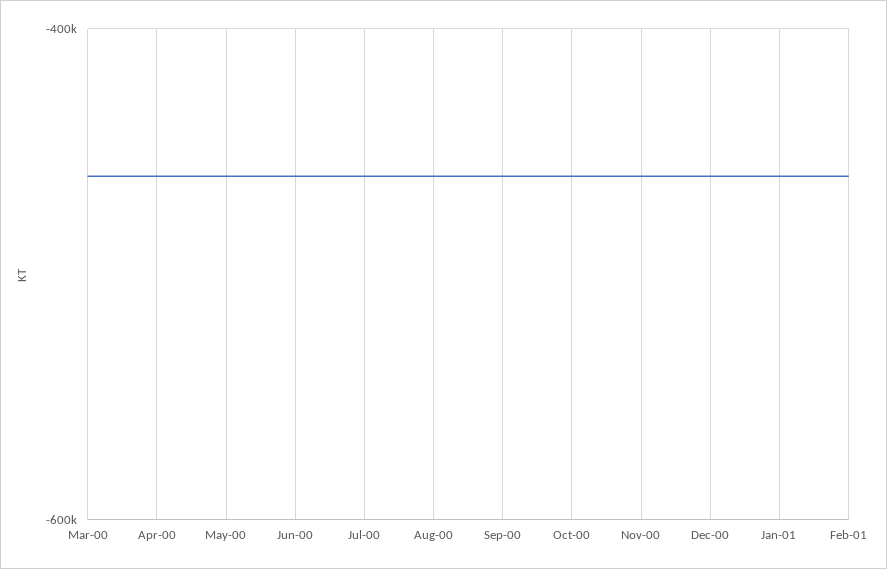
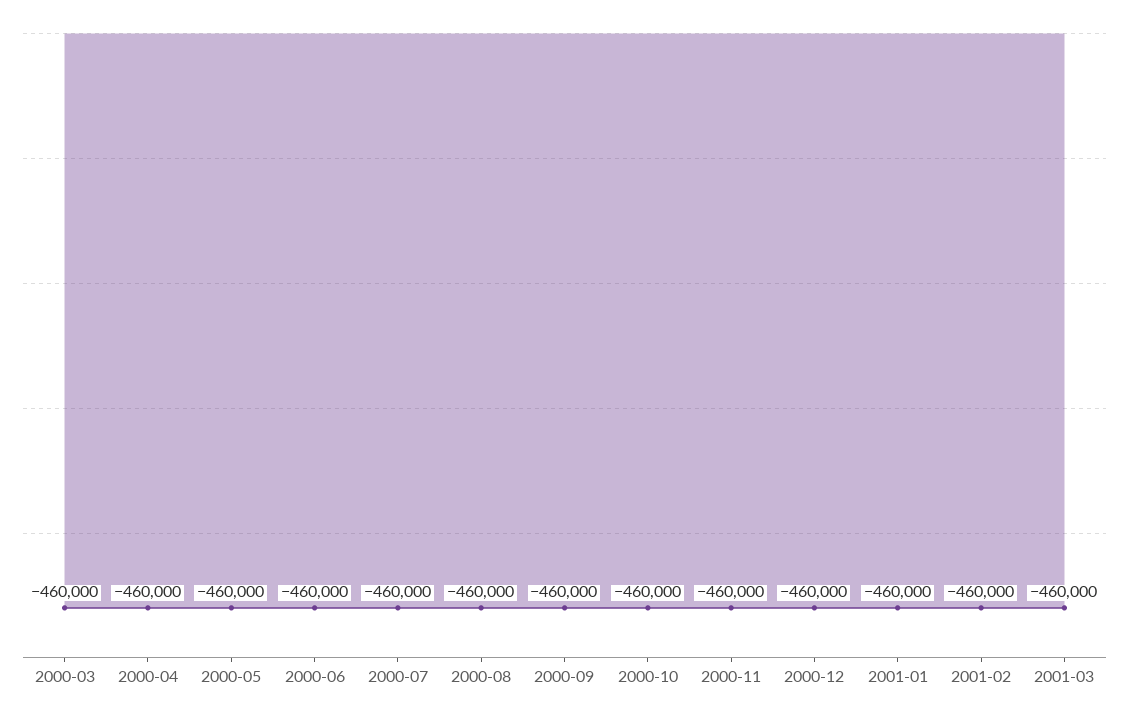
2001-03: none -> -460000

